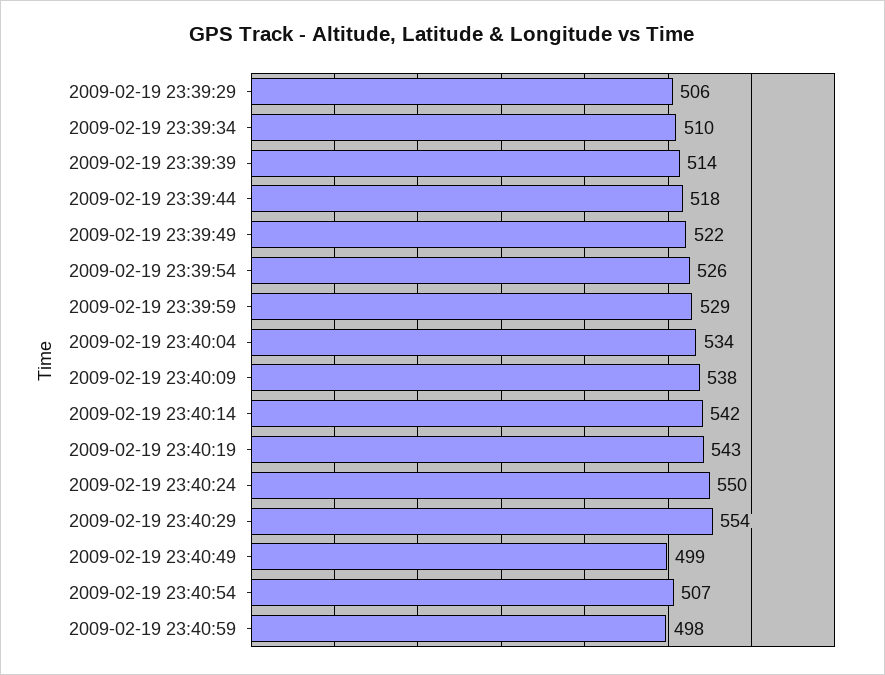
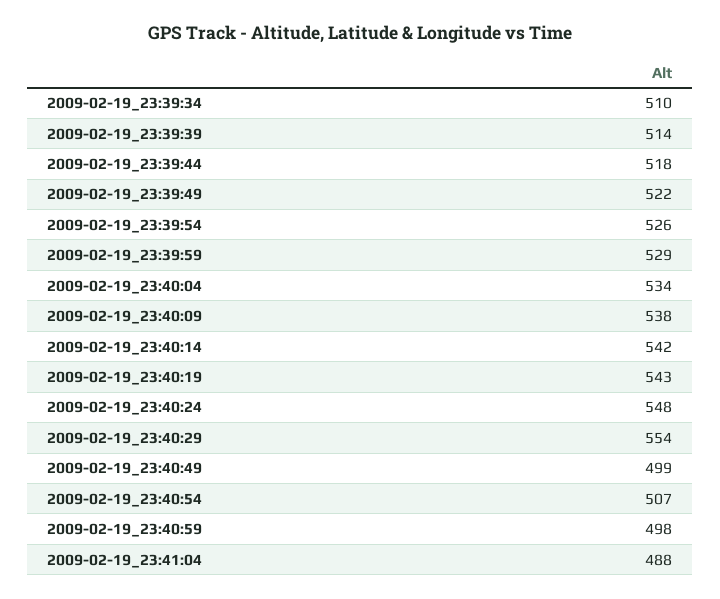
2009-02-19 23:39:29: 506 -> none
2009-02-19 23:40:24: 550 -> 548
2009-02-19_23:41:04: none -> 488

